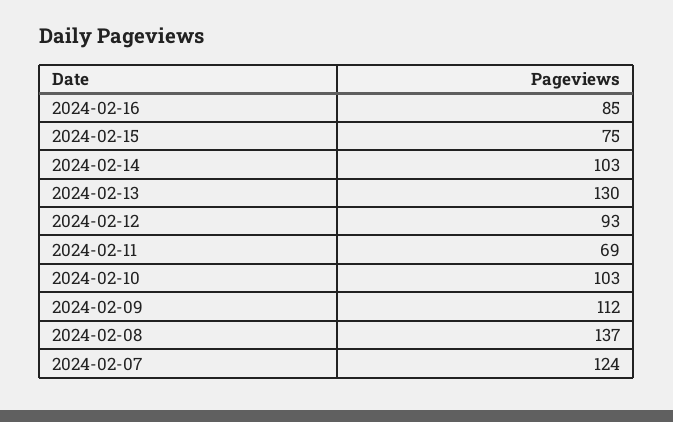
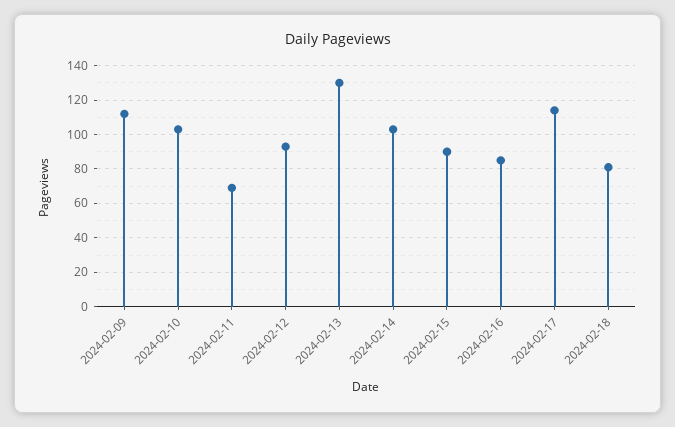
2024-02-15: 75 -> 90
2024-02-08: 137 -> none
2024-02-07: 124 -> none
2024-02-17: none -> 115
2024-02-18: none -> 80

